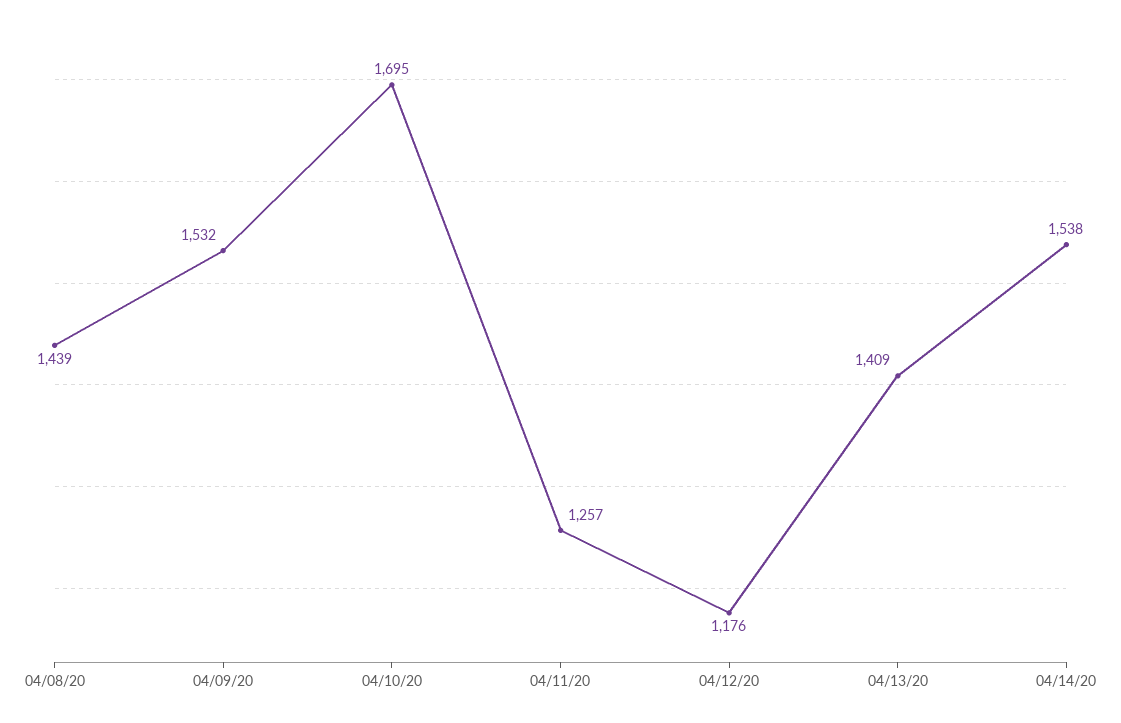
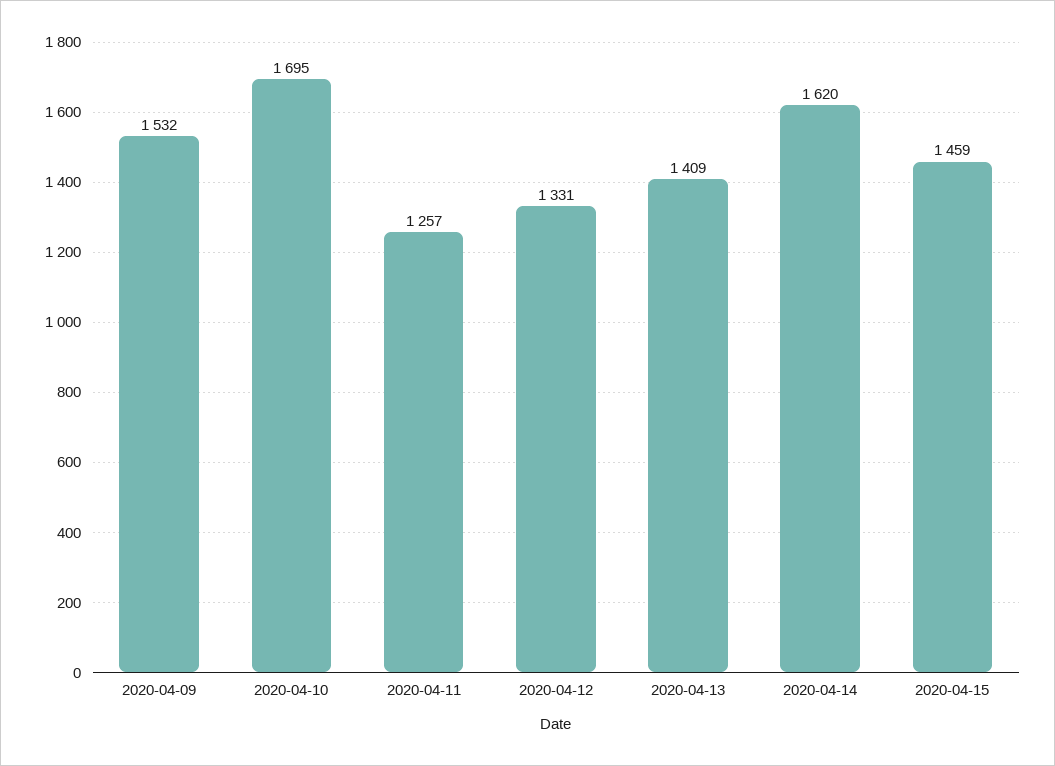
04/08/20: 1439 -> none
04/12/20: 1176 -> 1331
04/14/20: 1538 -> 1620
2020-04-15: none -> 1459

